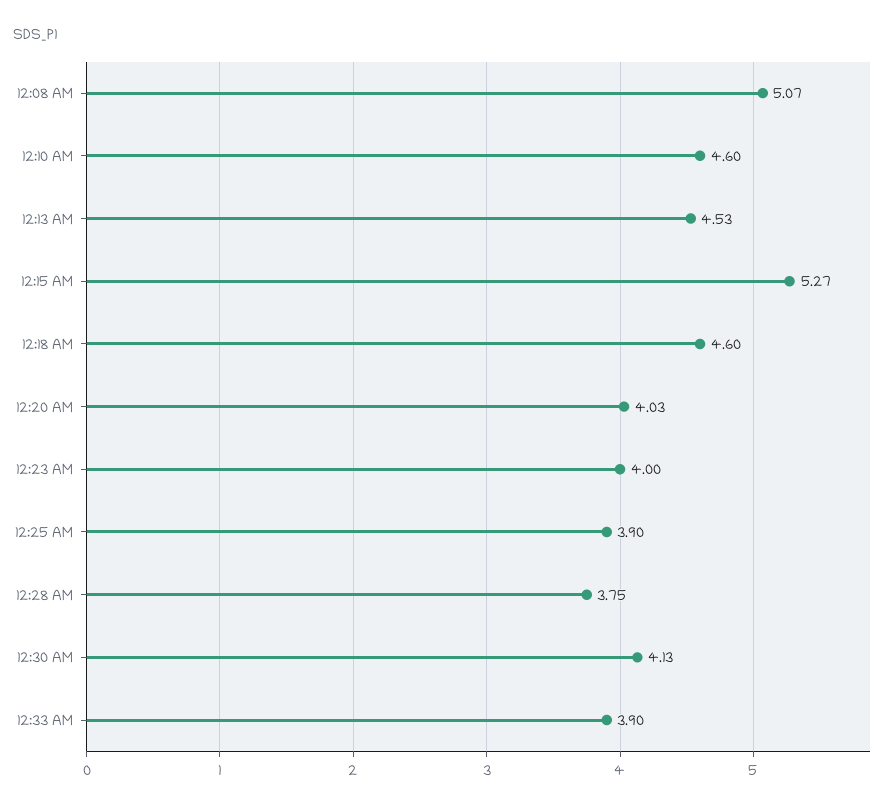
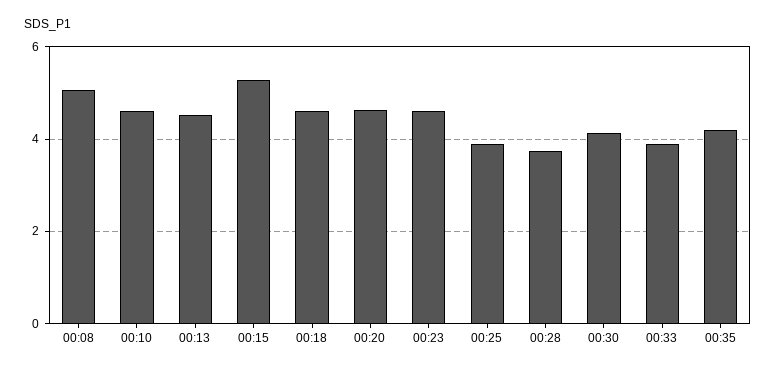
12:20 AM: 4.03 -> 4.6
12:23 AM: 4 -> 4.6
00:35: none -> 4.2

